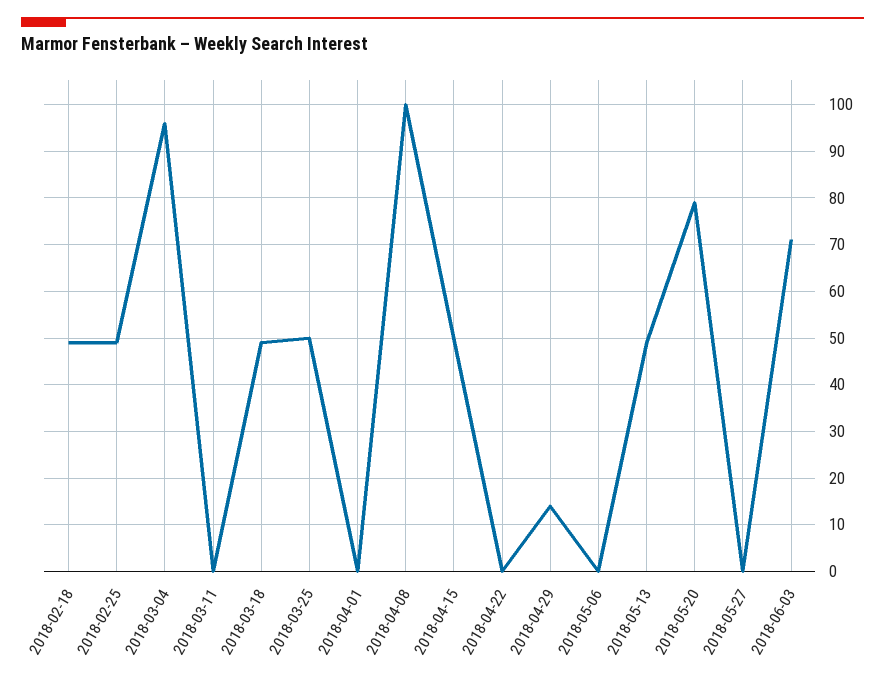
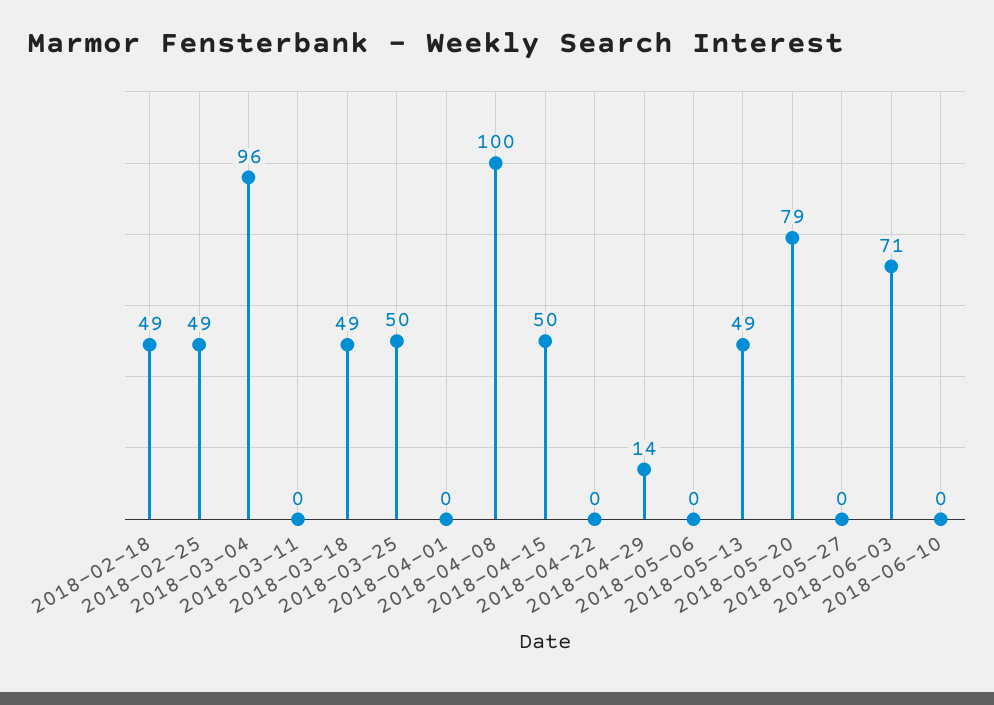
2018-06-10: none -> 0

